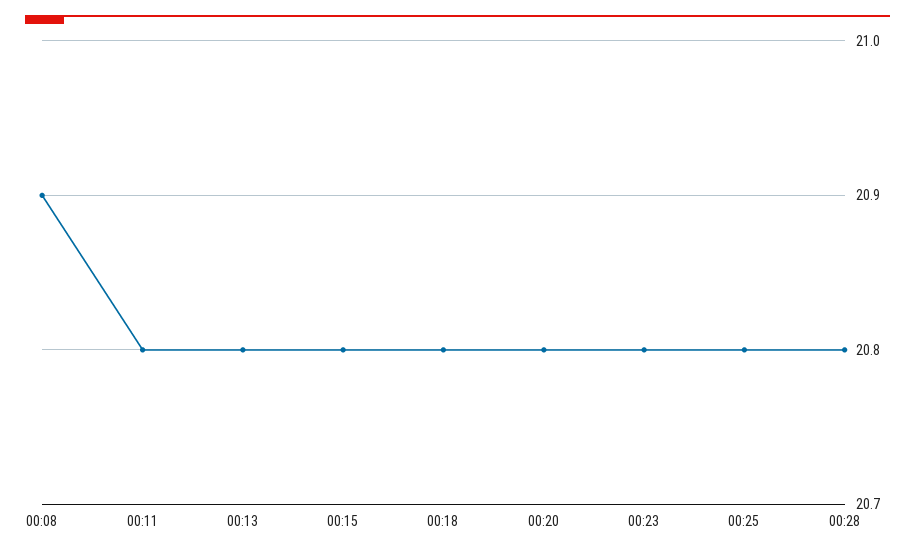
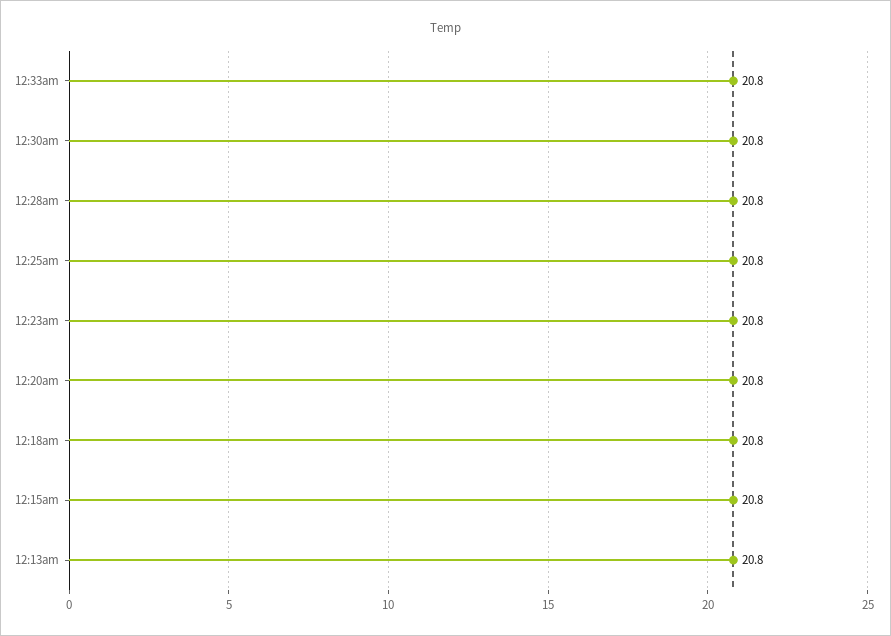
00:08: 20.9 -> none
00:11: 20.8 -> none
12:33am: none -> 20.8
12:30am: none -> 20.8

